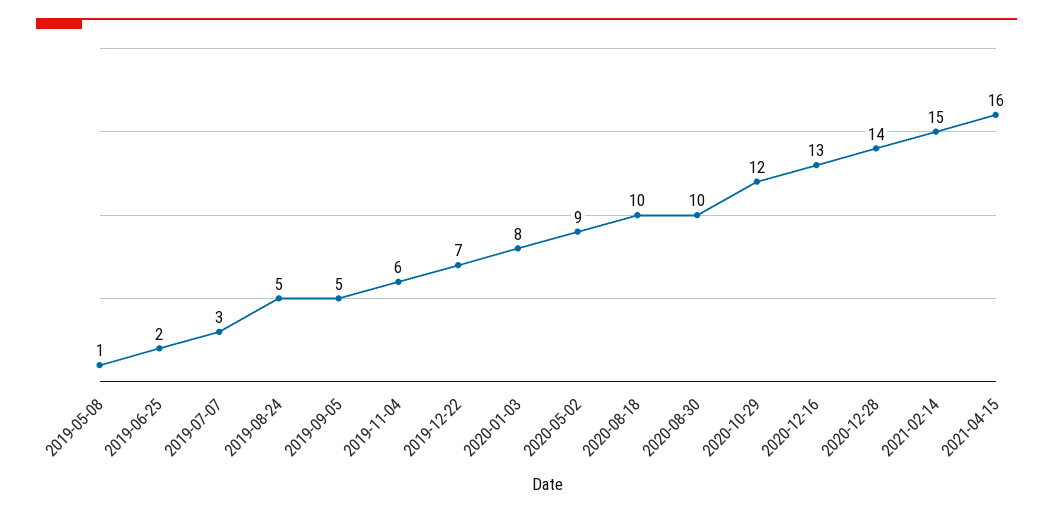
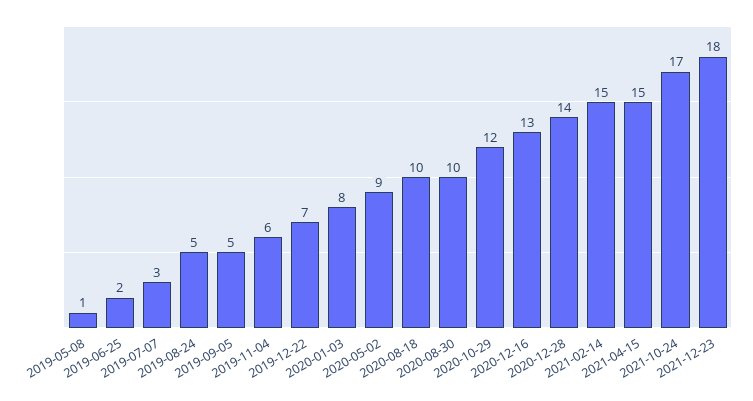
2021-04-15: 16 -> 15
2021-10-24: none -> 17
2021-12-23: none -> 18

